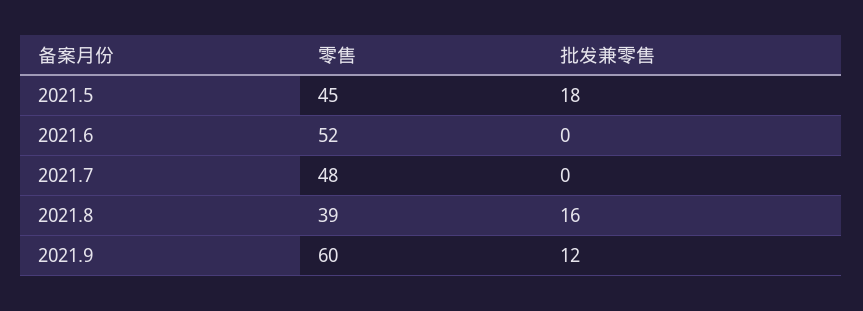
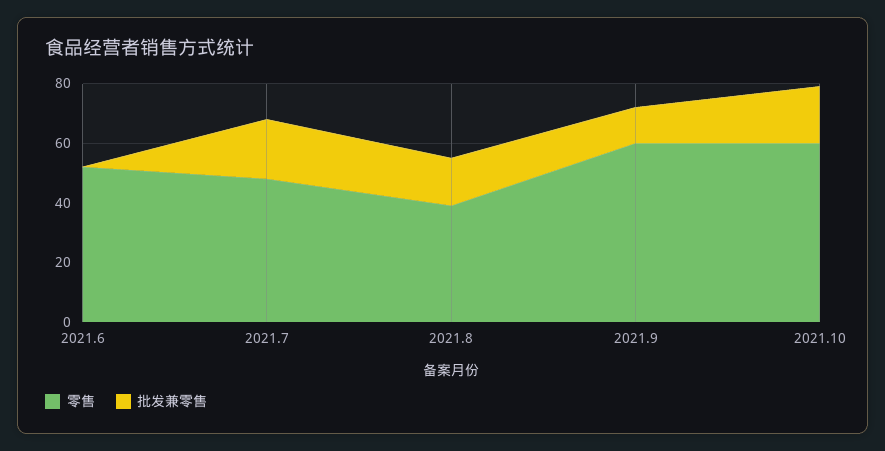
零售, 2021.5: 45 -> none
批发兼零售, 2021.5: 18 -> none
批发兼零售, 2021.7: 0 -> 20
零售, 2021.10: none -> 60
批发兼零售, 2021.10: none -> 20

